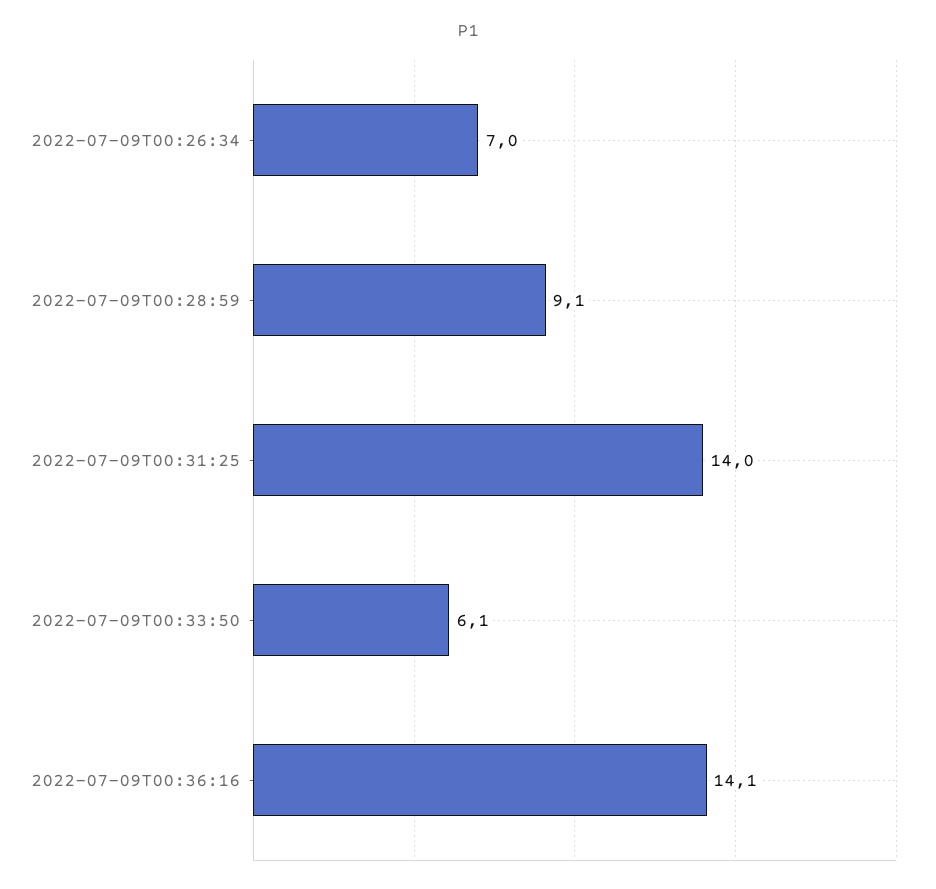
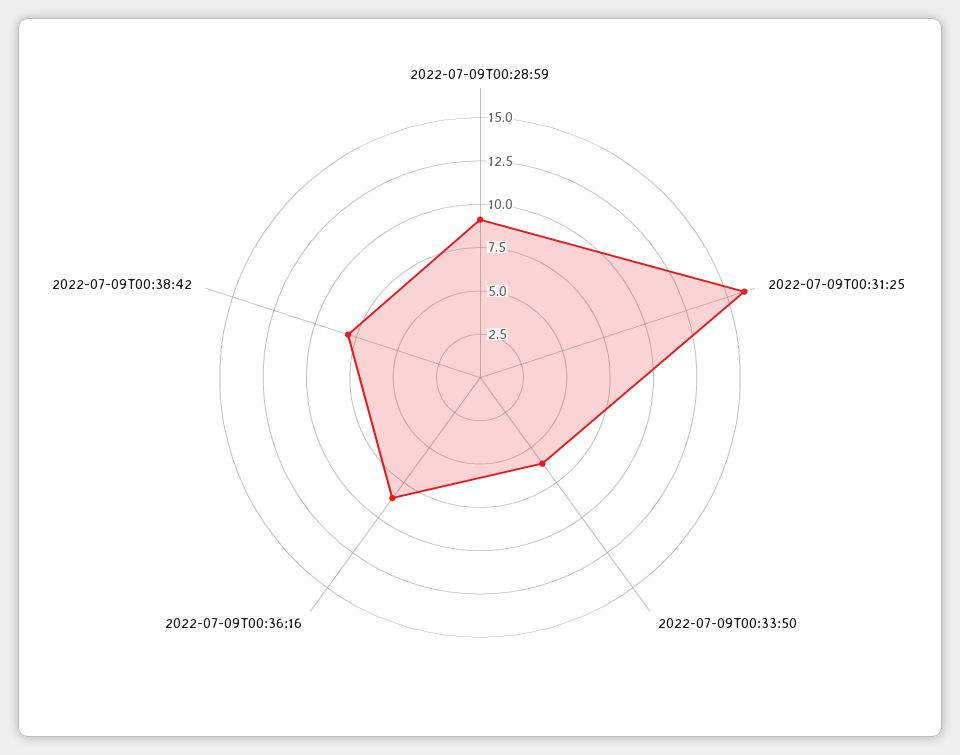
2022-07-09T00:26:34: 7 -> none
2022-07-09T00:31:25: 14 -> 16
2022-07-09T00:36:16: 14.1 -> 8.5
2022-07-09T00:38:42: none -> 8

